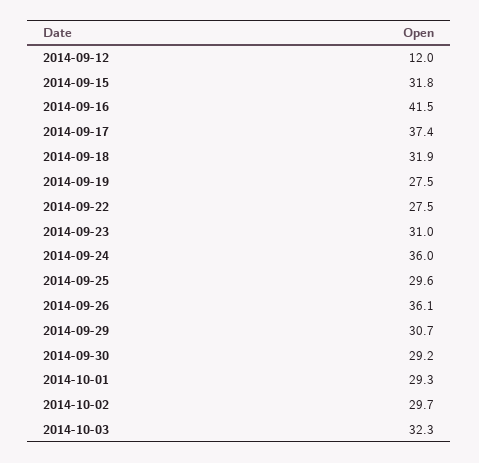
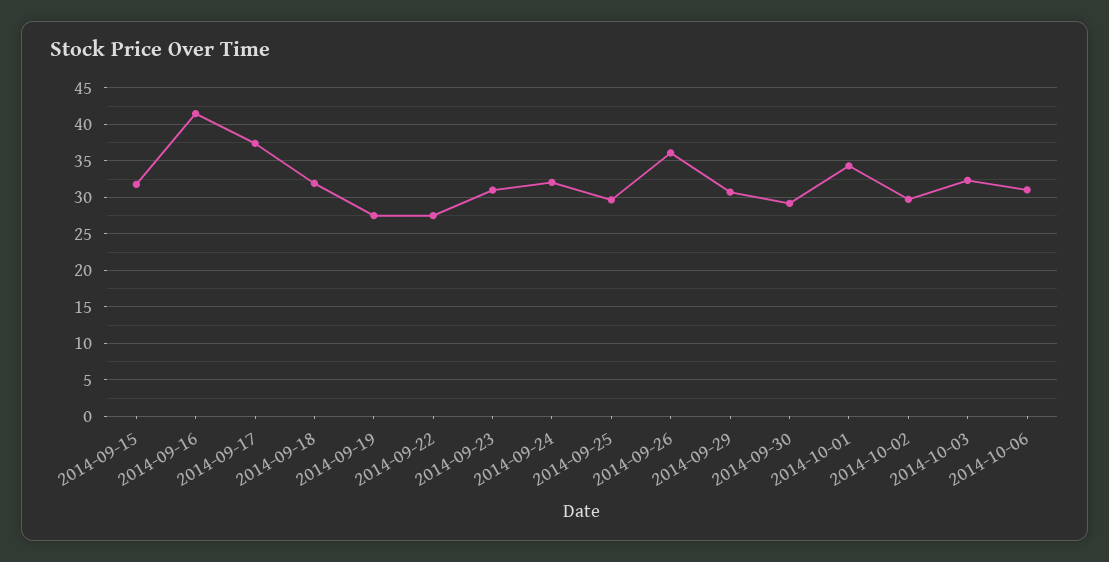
2014-09-12: 12 -> none
2014-09-24: 36 -> 32
2014-10-01: 29.3 -> 34
2014-10-06: none -> 31

